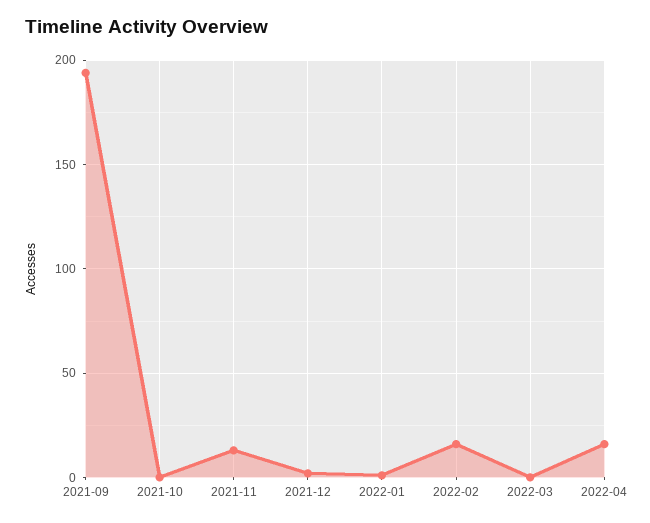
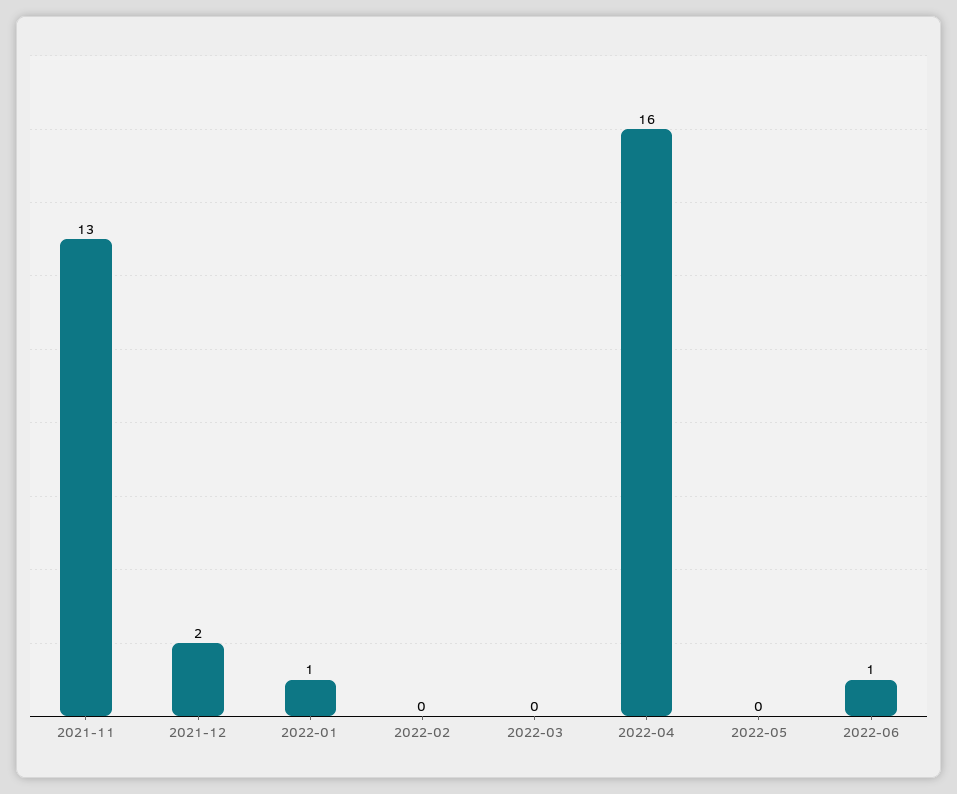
2021-09: 195 -> none
2021-10: 0 -> none
2022-02: 15 -> 0
2022-05: none -> 0
2022-06: none -> 1

